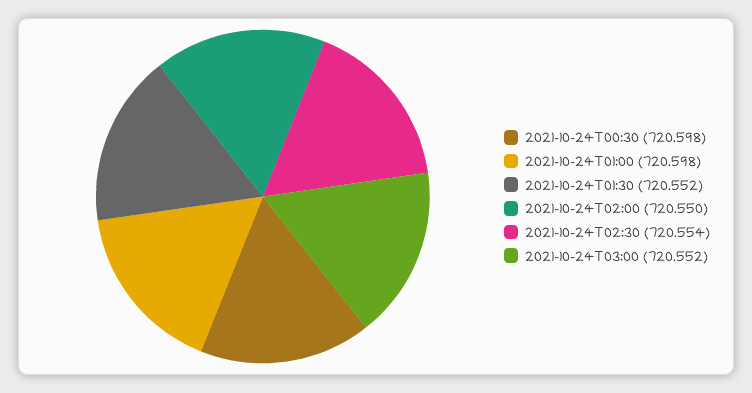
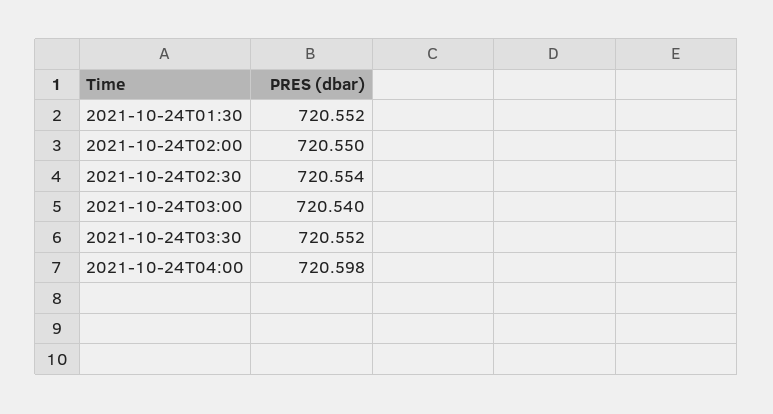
2021-10-24T00:30: 720.598 -> none
2021-10-24T01:00: 720.598 -> none
2021-10-24T03:00: 720.552 -> 720.54
2021-10-24T03:30: none -> 720.552
2021-10-24T04:00: none -> 720.598

